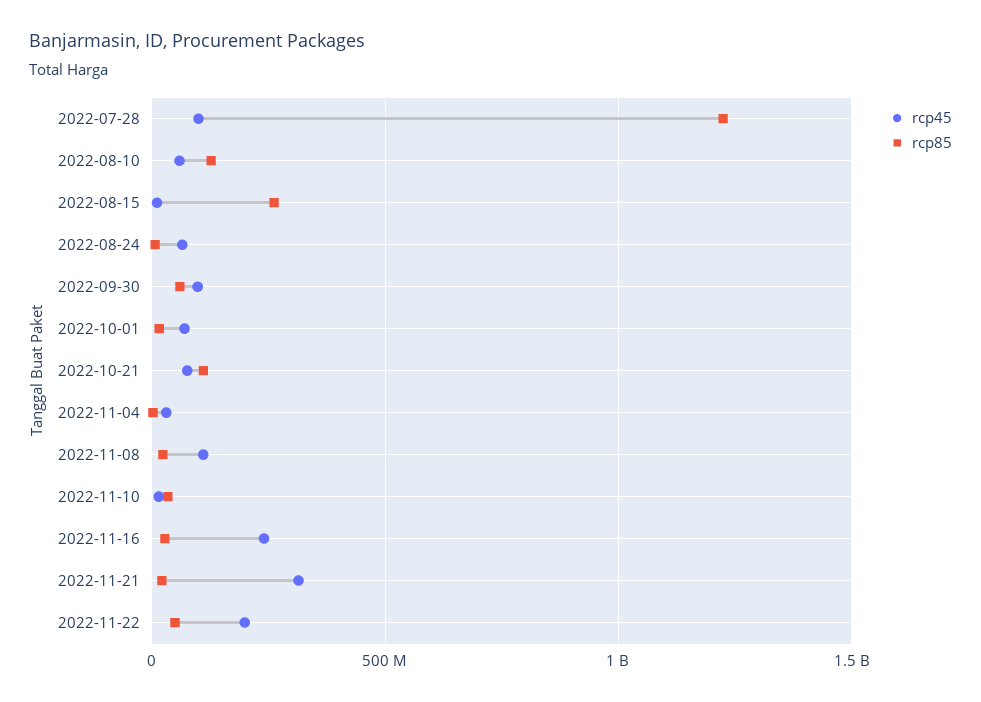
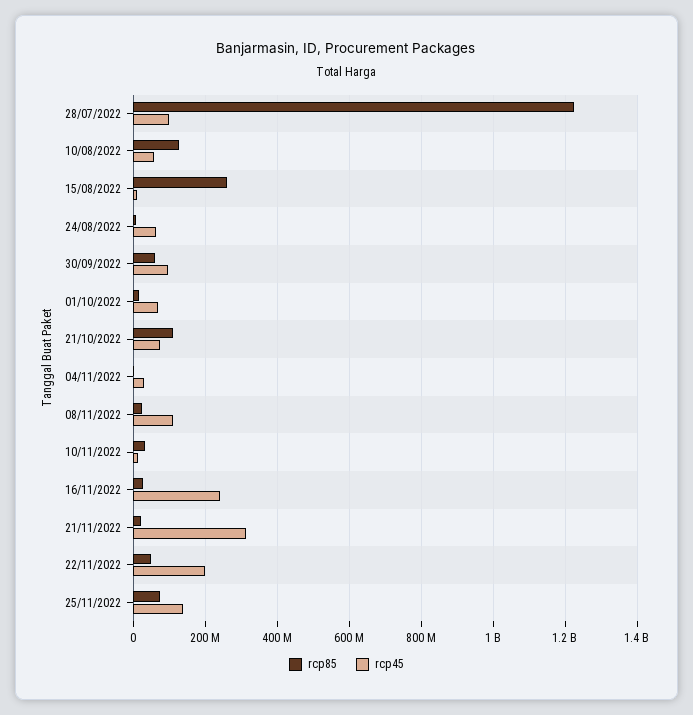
rcp85, 25/11/2022: none -> 80000000
rcp45, 25/11/2022: none -> 140000000

